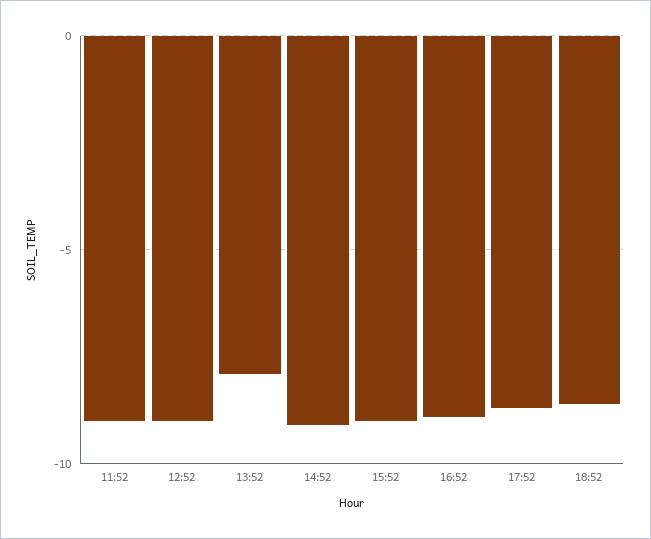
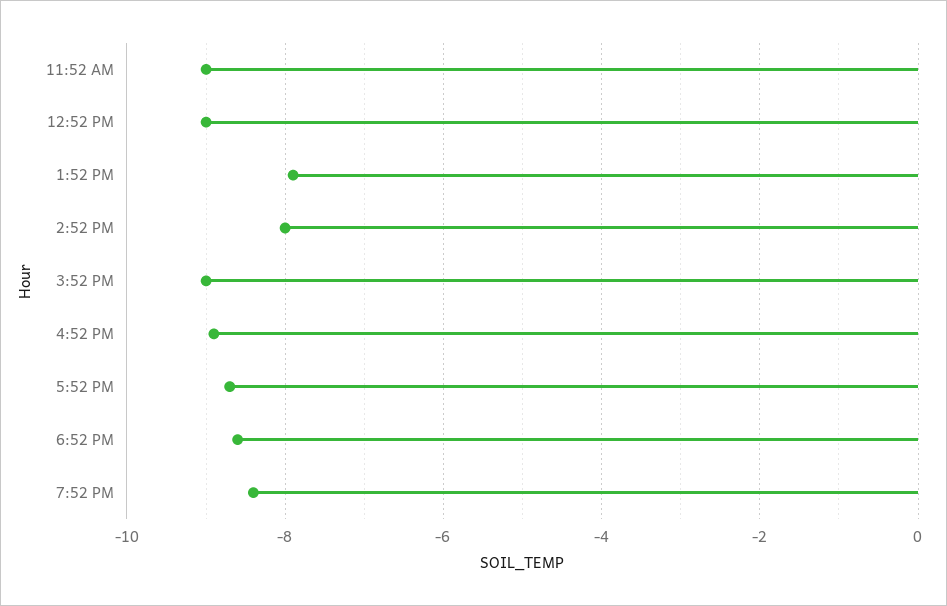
14:52: -9 -> -8
7:52 PM: none -> -8.5

